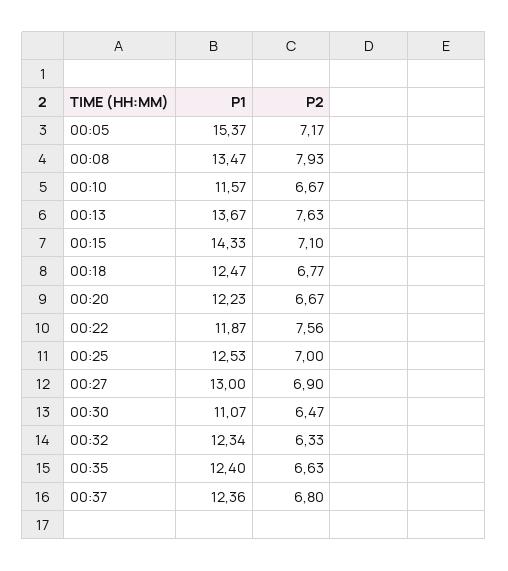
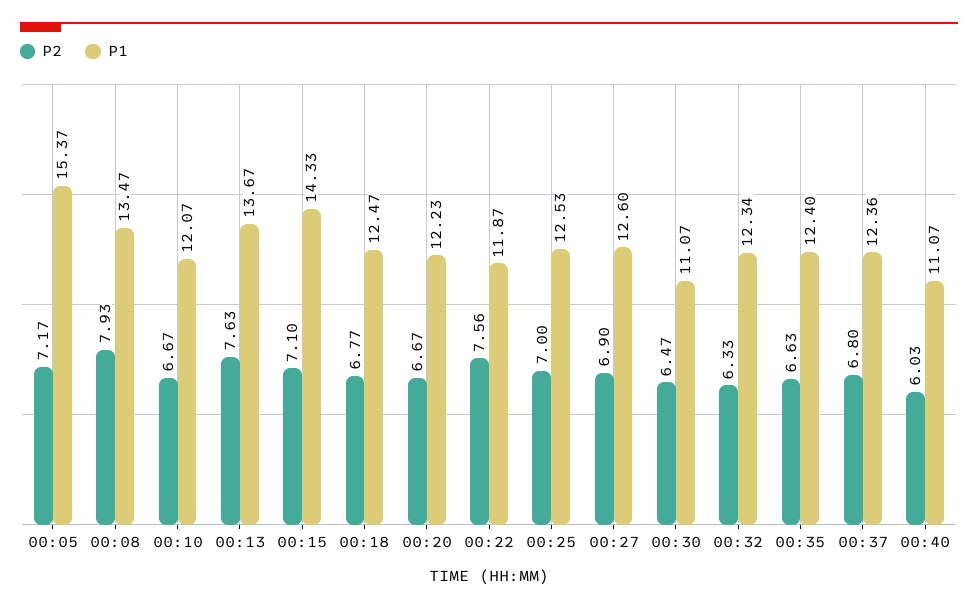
P1, 00:10: 11.57 -> 12.07
P1, 00:27: 13 -> 12.6
P2, 00:40: none -> 6.03
P1, 00:40: none -> 11.07

